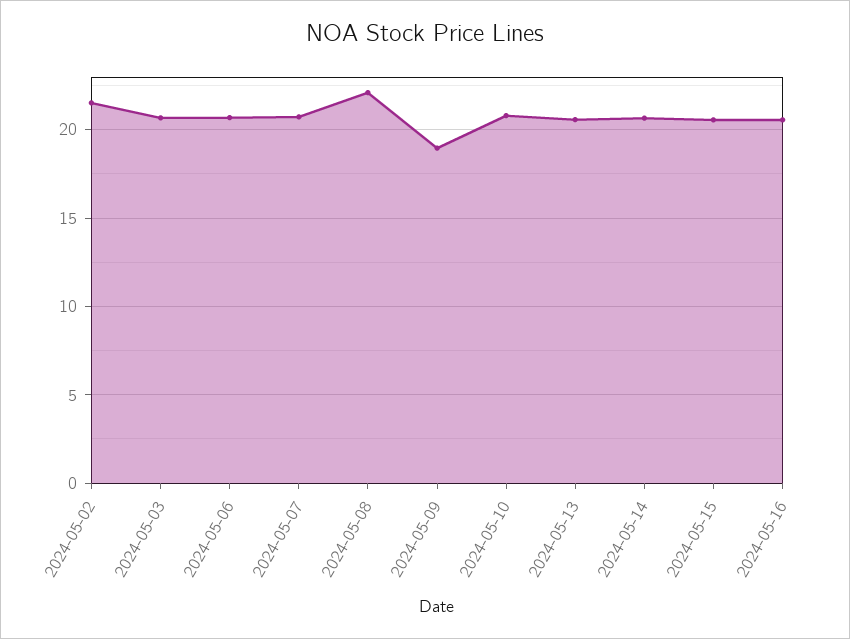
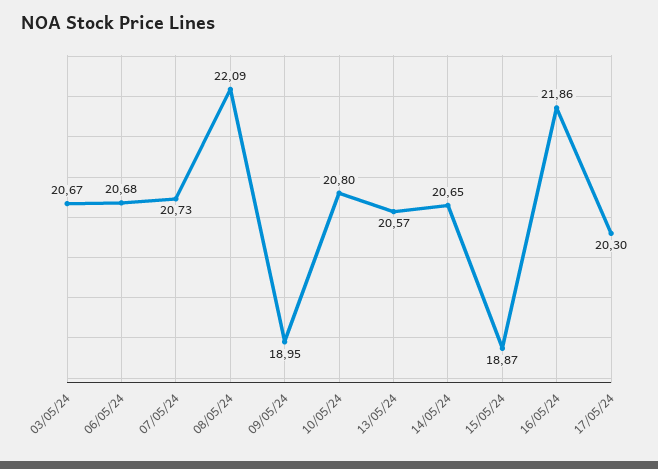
2024-05-02: 21.5 -> none
2024-05-15: 20.5 -> 18.87
2024-05-16: 20.5 -> 21.86
17/05/24: none -> 20.3

